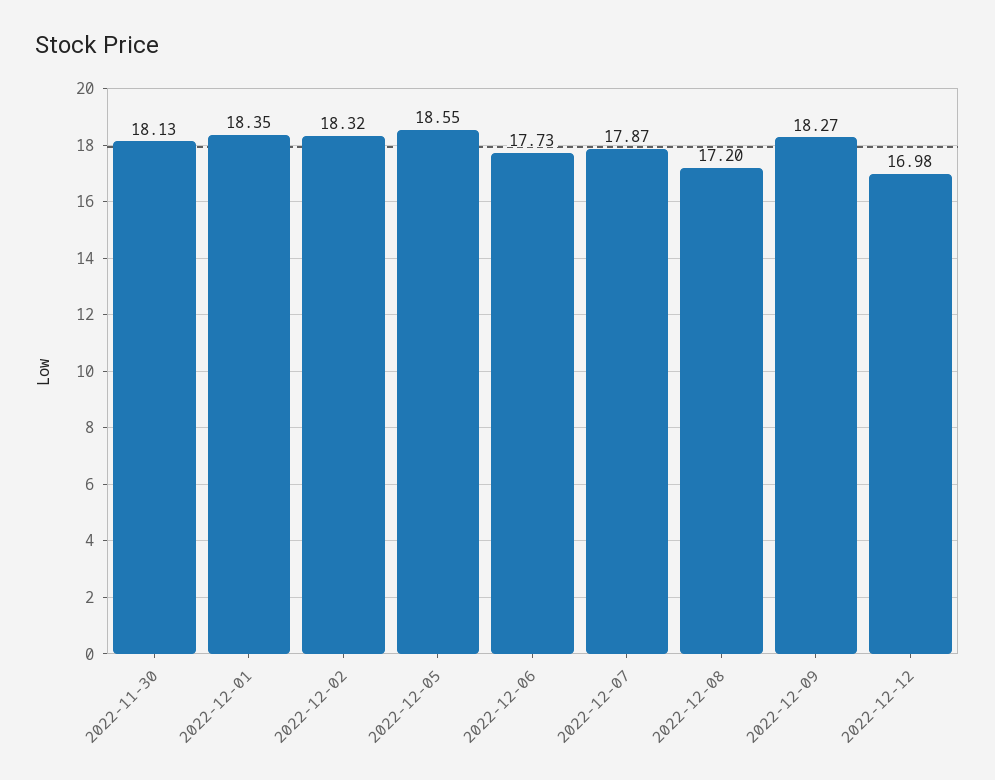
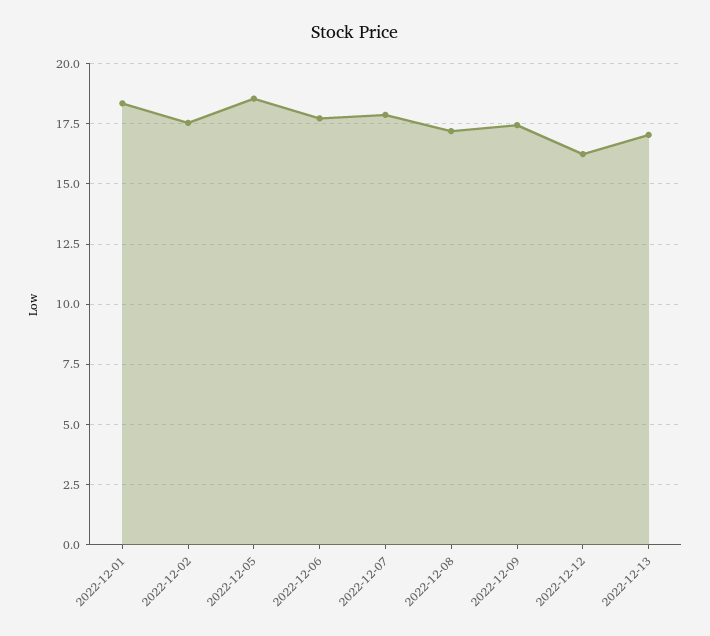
2022-11-30: 18.13 -> none
2022-12-02: 18.32 -> 17.5
2022-12-09: 18.27 -> 17.5
2022-12-12: 16.98 -> 16.25
2022-12-13: none -> 17

